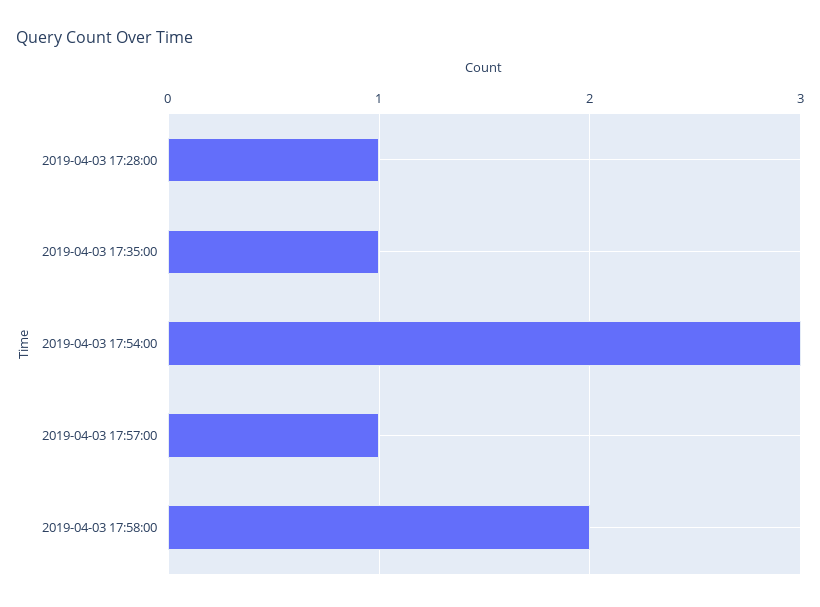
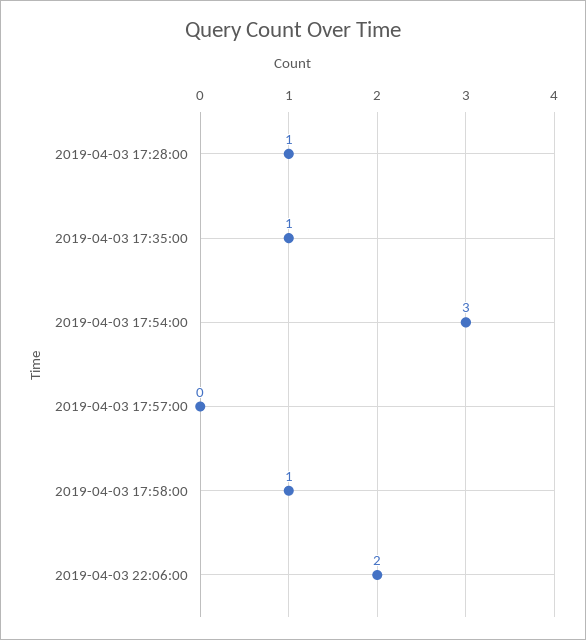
2019-04-03 17:57:00: 1 -> 0
2019-04-03 17:58:00: 2 -> 1
2019-04-03 22:06:00: none -> 2

